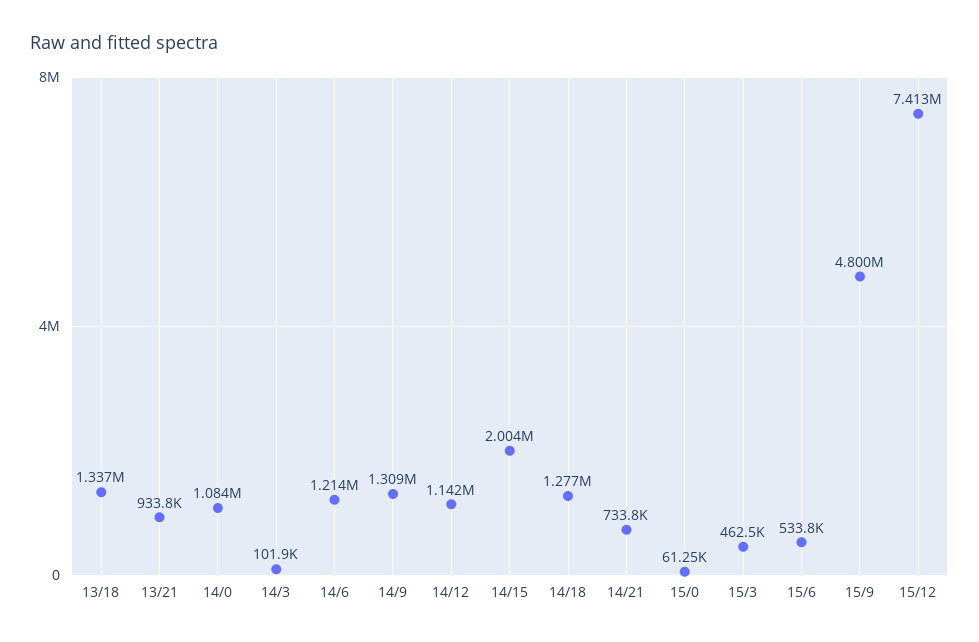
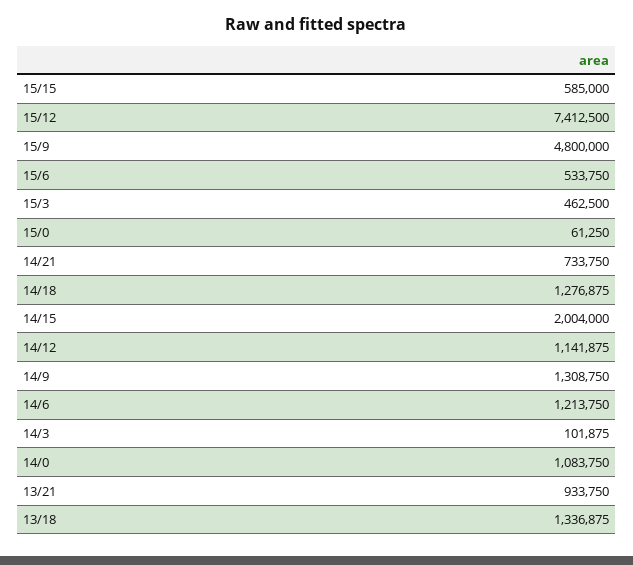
15/15: none -> 585000

